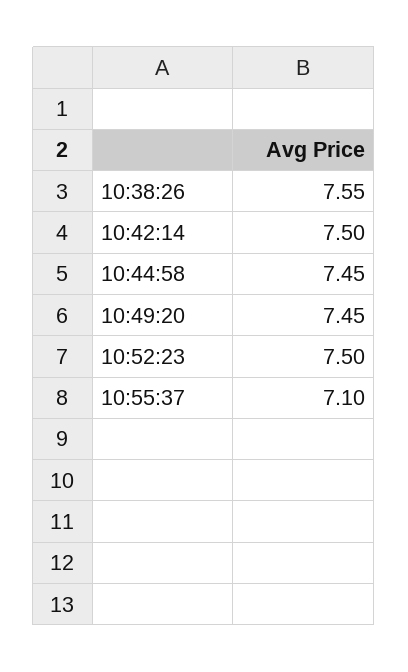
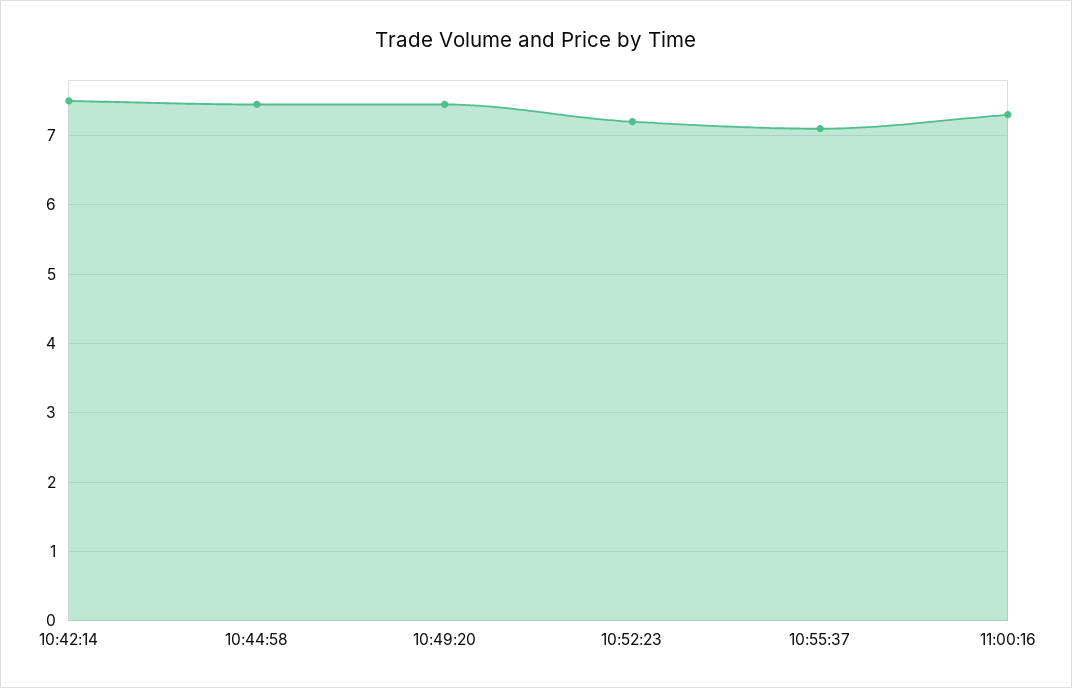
10:38:26: 7.55 -> none
10:52:23: 7.5 -> 7.2
11:00:16: none -> 7.3

